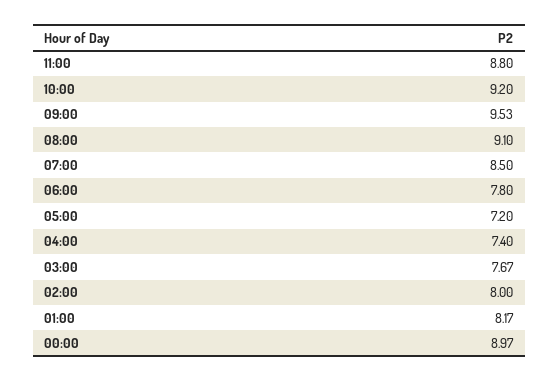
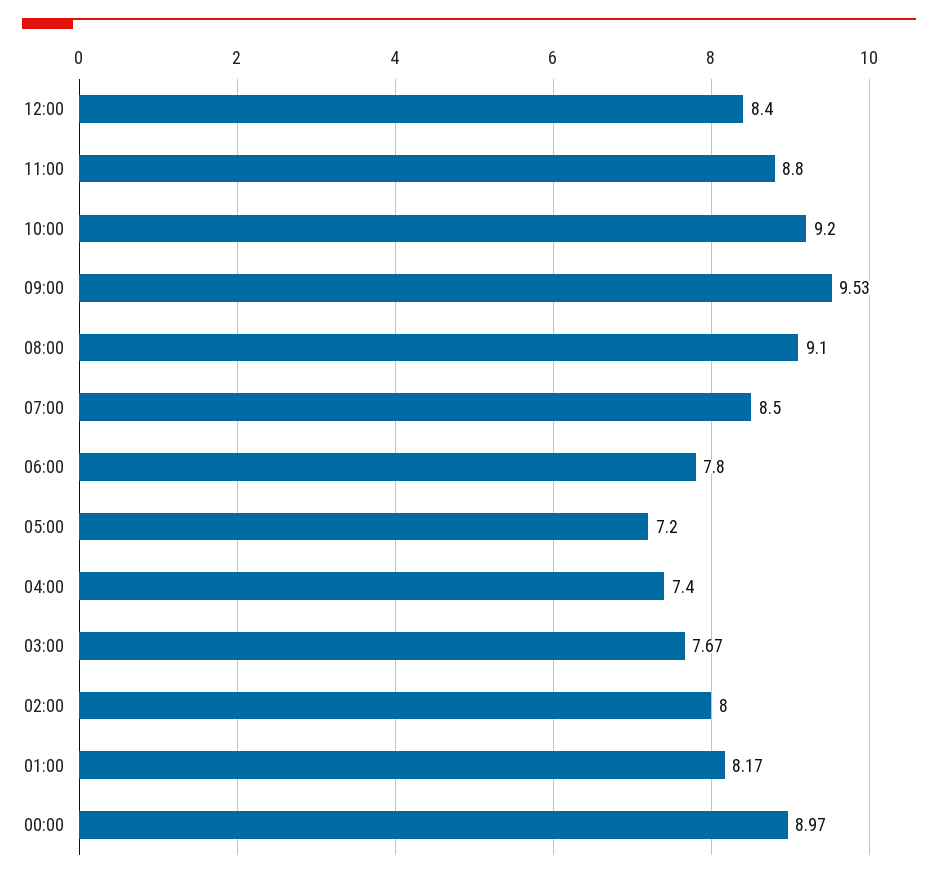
12:00: none -> 8.4

